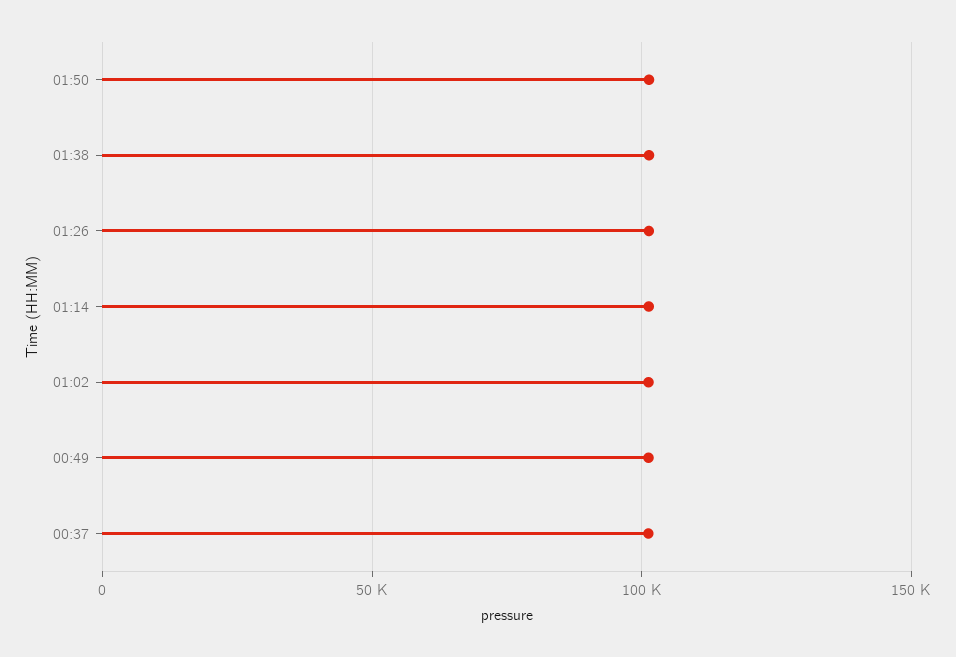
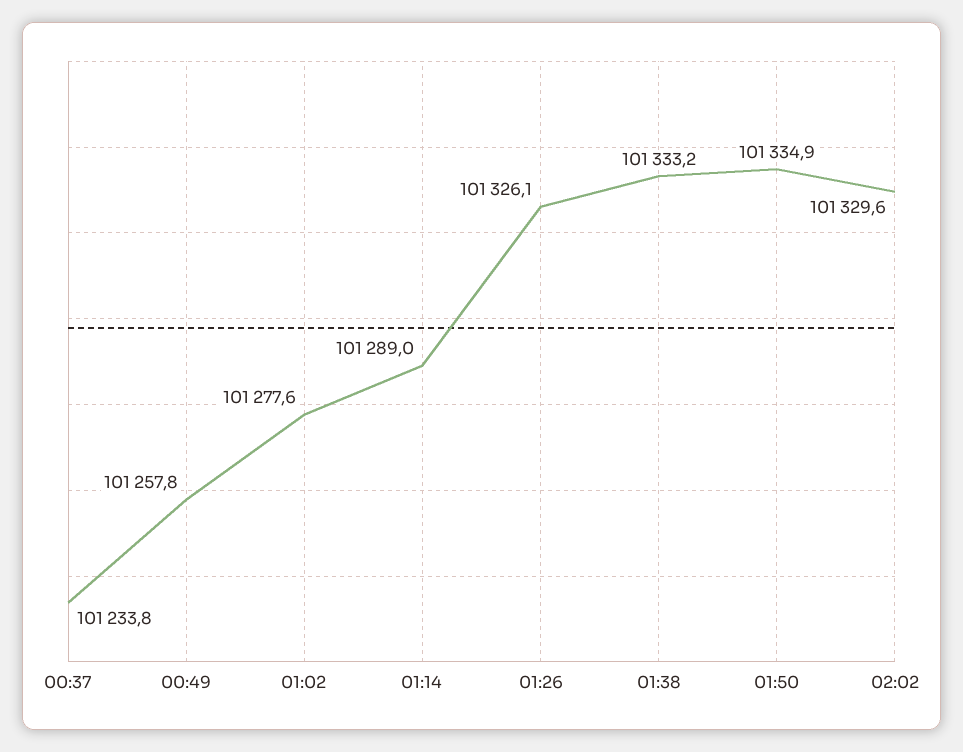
02:02: none -> 101329.6

